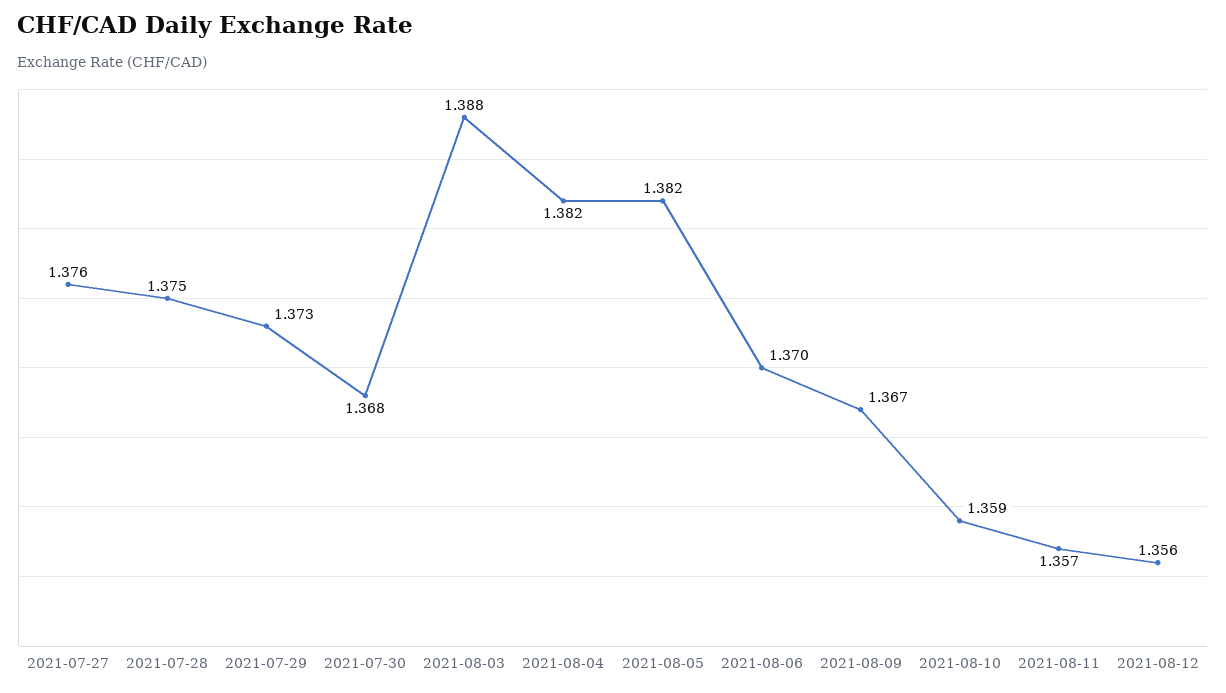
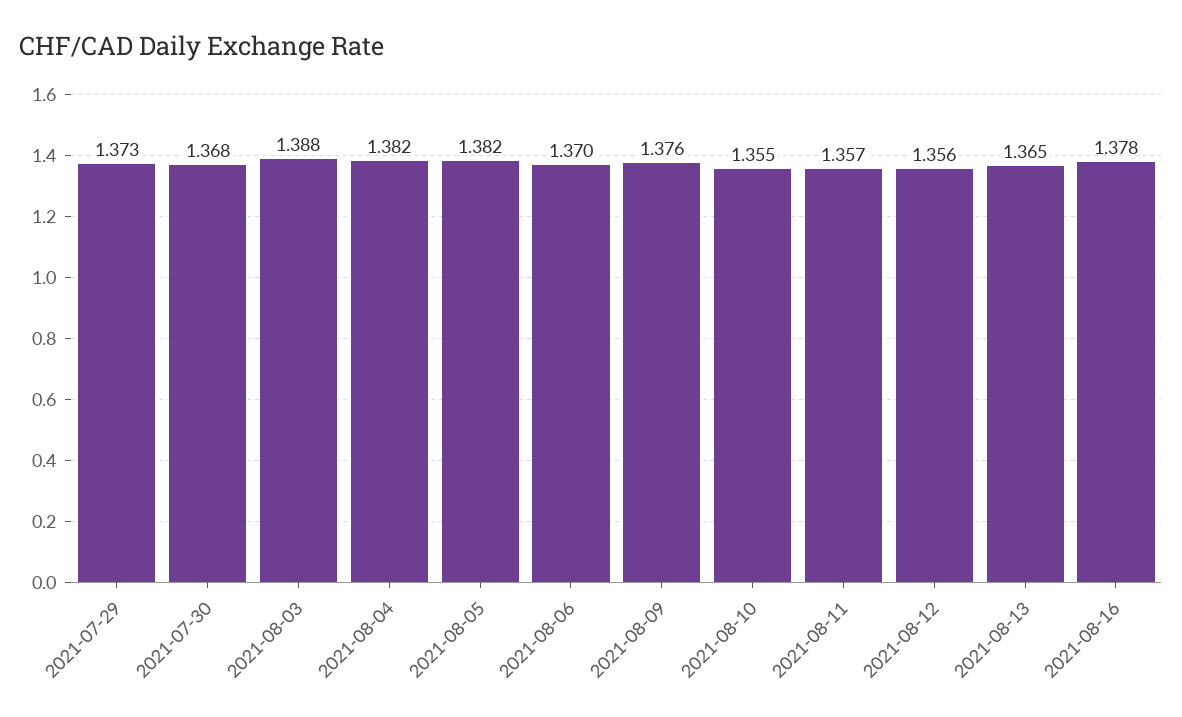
2021-07-27: 1.376 -> none
2021-07-28: 1.375 -> none
2021-08-09: 1.367 -> 1.376
2021-08-10: 1.359 -> 1.355
2021-08-13: none -> 1.365
2021-08-16: none -> 1.378

